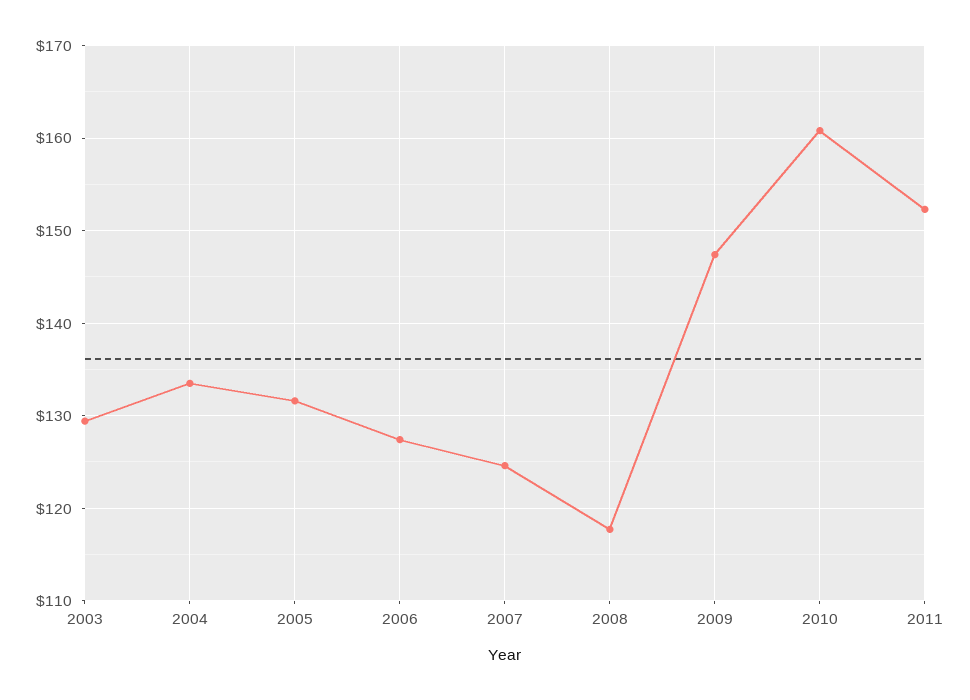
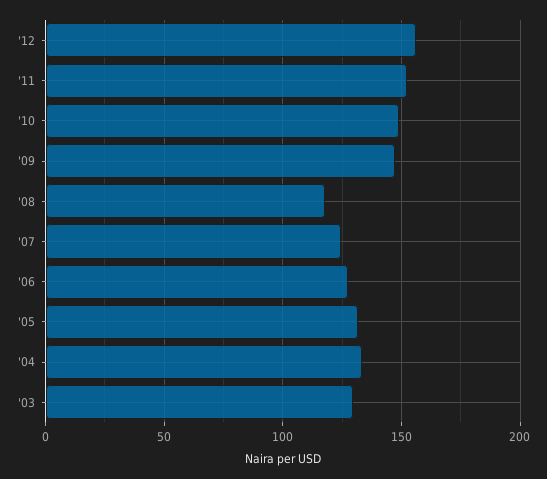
2010: 161 -> 150
'12: none -> 155

